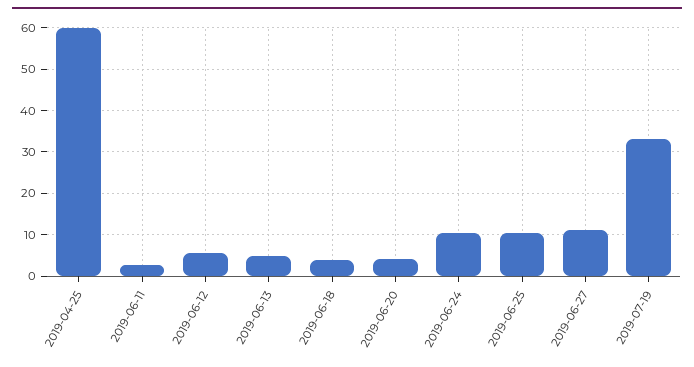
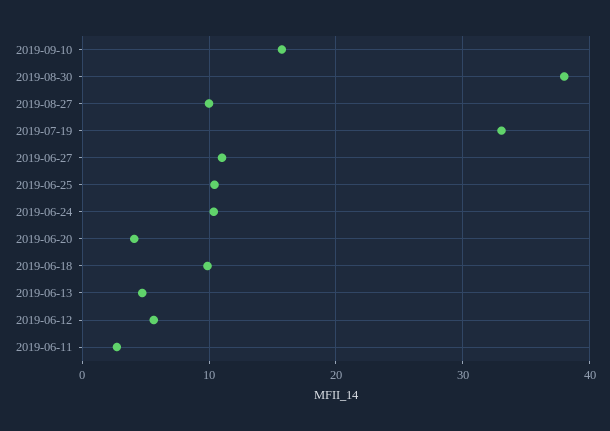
2019-04-25: 60 -> none
2019-06-18: 4 -> 10
2019-09-10: none -> 16
2019-08-30: none -> 38
2019-08-27: none -> 10

